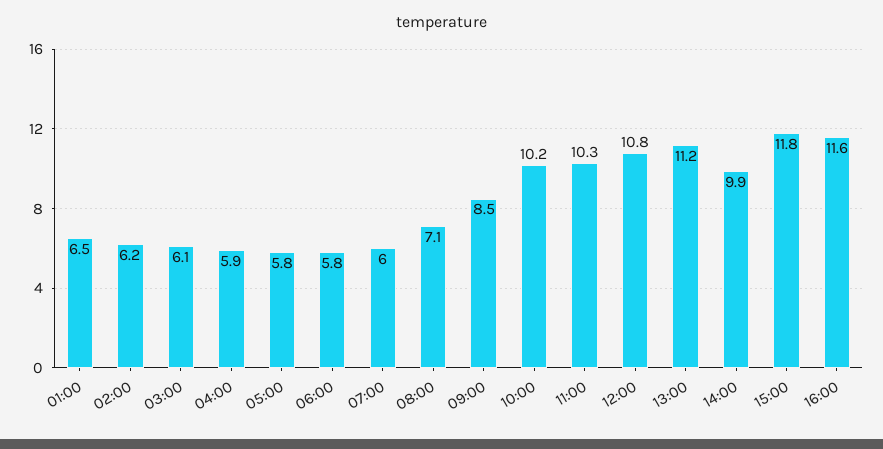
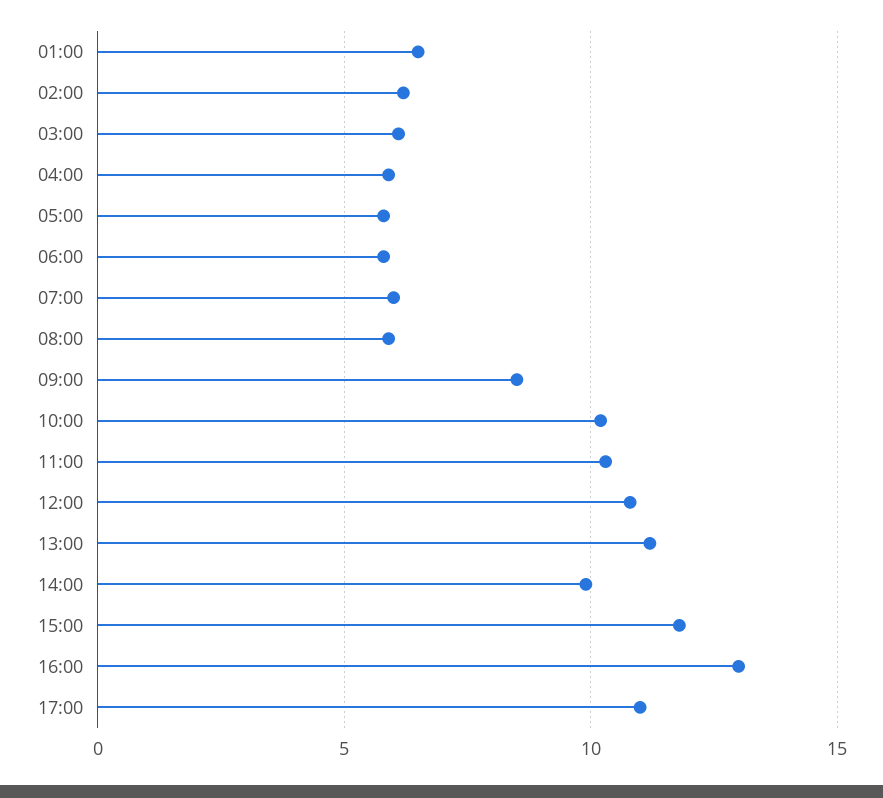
08:00: 7.1 -> 6
16:00: 11.6 -> 13
17:00: none -> 11

